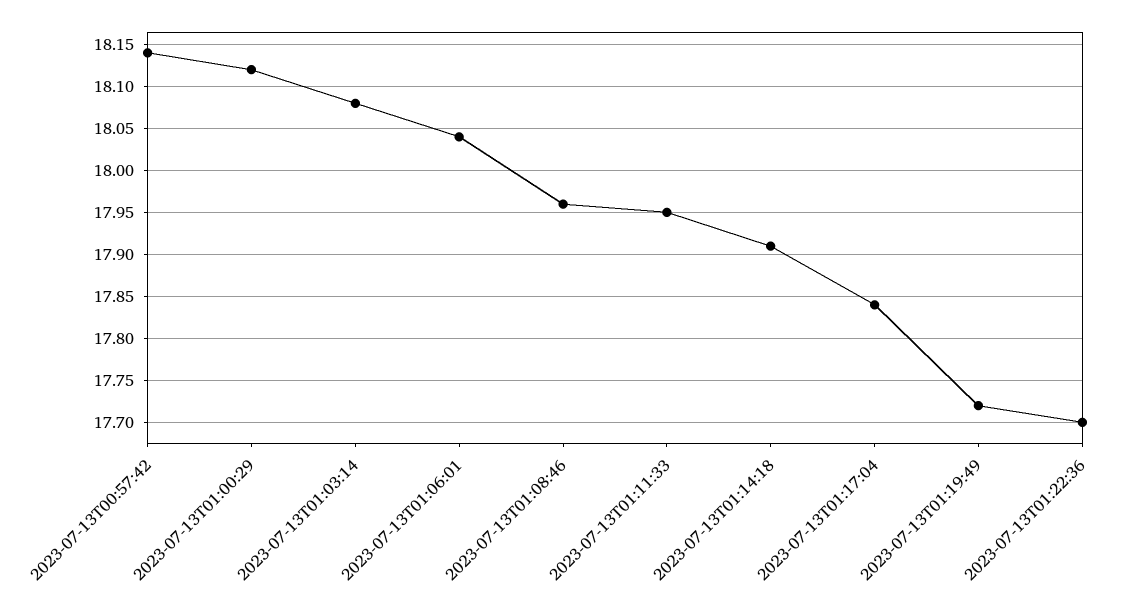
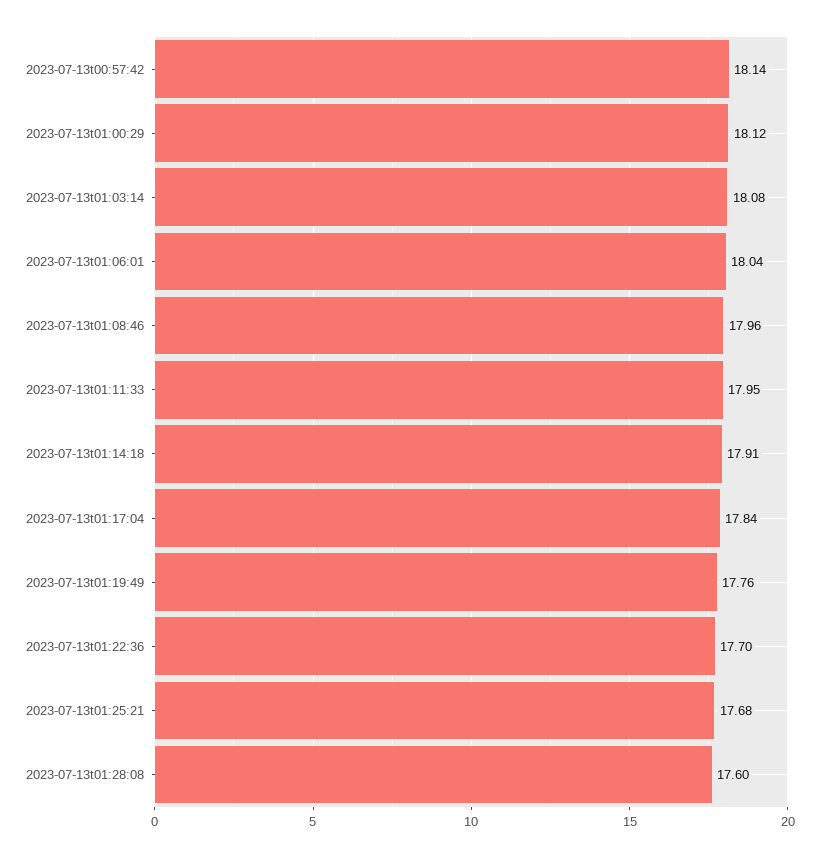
2023-07-13T01:19:49: 17.72 -> 17.76
2023-07-13t01:25:21: none -> 17.68
2023-07-13t01:28:08: none -> 17.6

